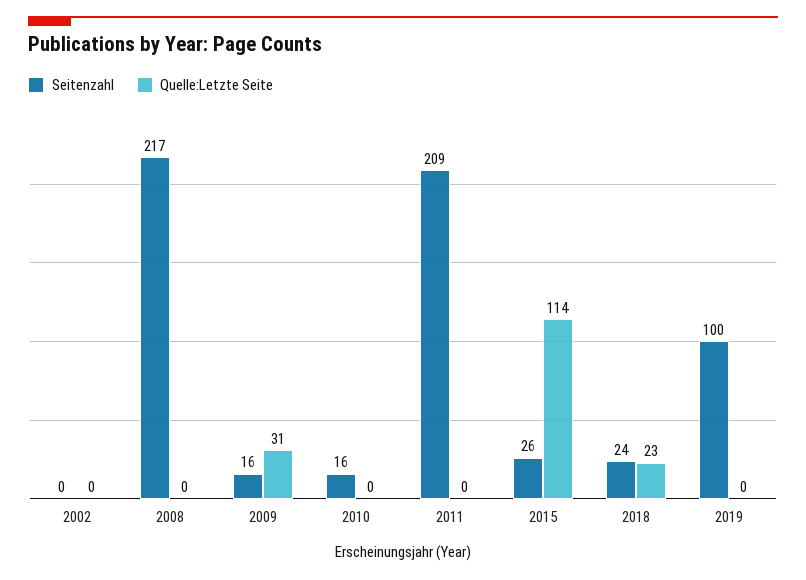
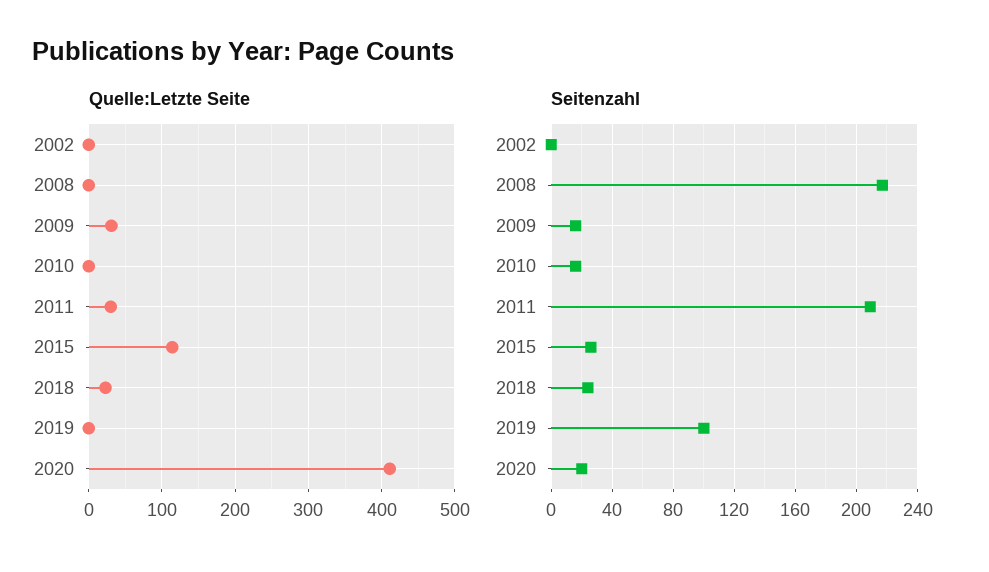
Quelle:Letzte Seite, 2011: 0 -> 30
Quelle:Letzte Seite, 2020: none -> 410
Seitenzahl, 2020: none -> 20

